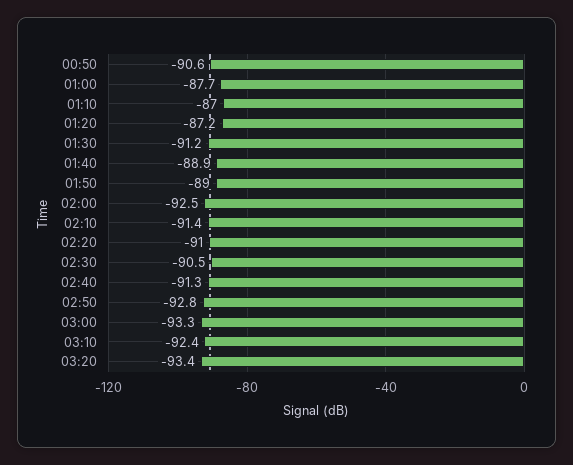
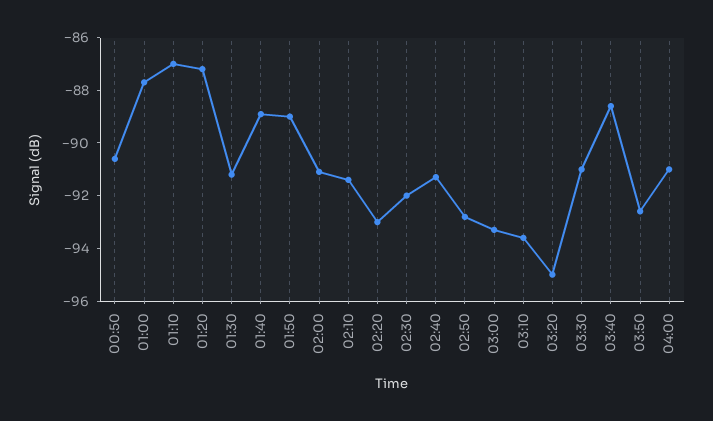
02:00: -92.5 -> -91
02:20: -91 -> -93
02:30: -90.5 -> -92
03:10: -92.4 -> -93.5
03:20: -93.4 -> -95
03:30: none -> -91
03:40: none -> -88.5
03:50: none -> -92.5
04:00: none -> -91

